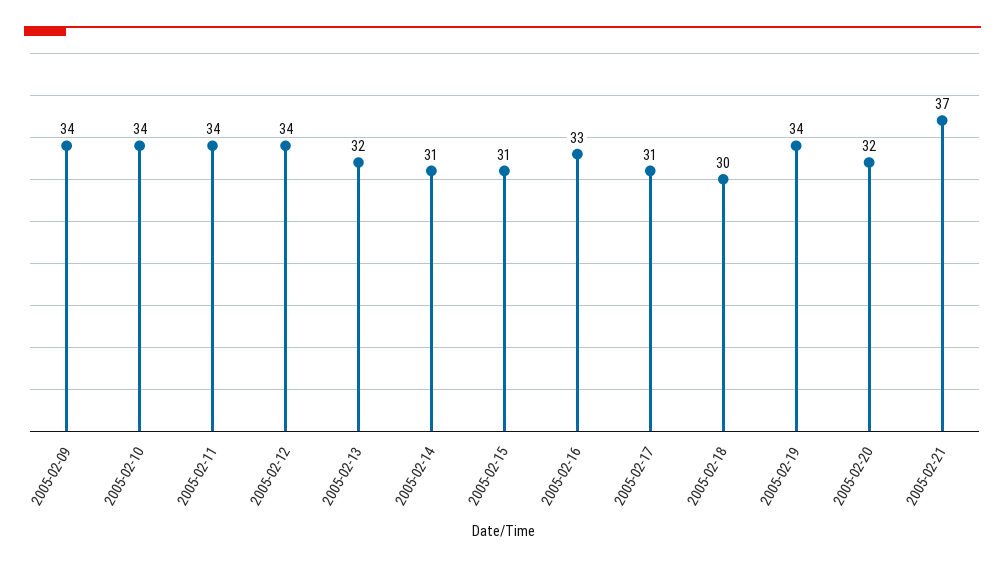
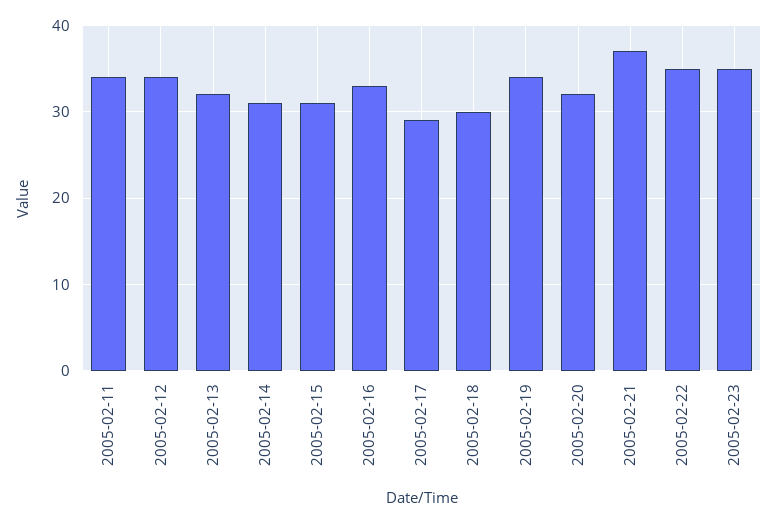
2005-02-09: 34 -> none
2005-02-10: 34 -> none
2005-02-17: 31 -> 29
2005-02-22: none -> 35
2005-02-23: none -> 35

